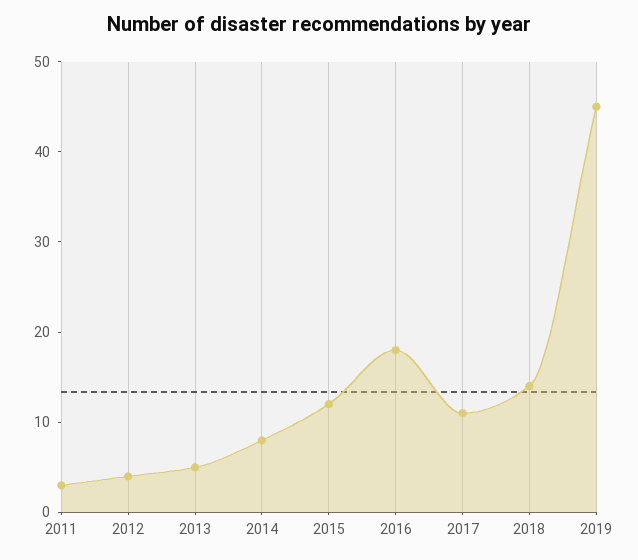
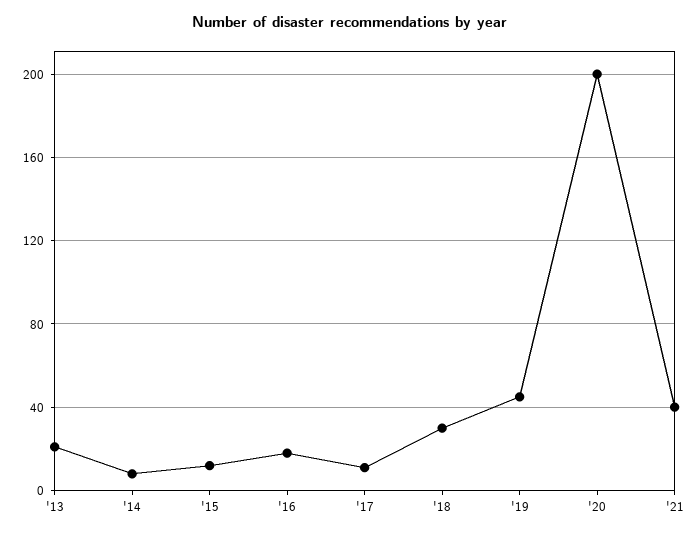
2011: 3 -> none
2012: 4 -> none
2013: 5 -> 20
2018: 14 -> 30
'20: none -> 200
'21: none -> 40

